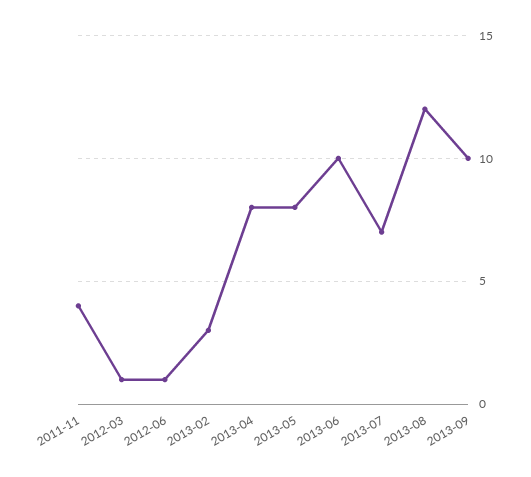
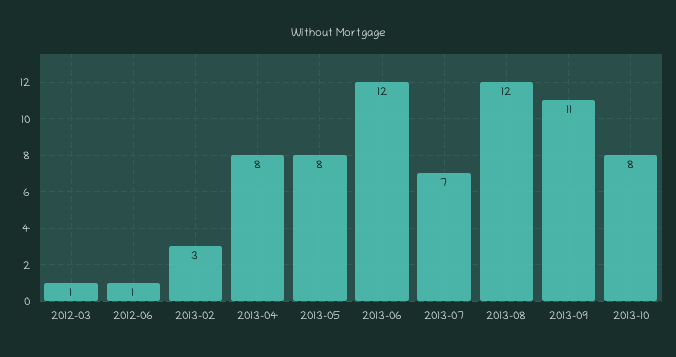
2011-11: 4 -> none
2013-06: 10 -> 12
2013-09: 10 -> 11
2013-10: none -> 8

